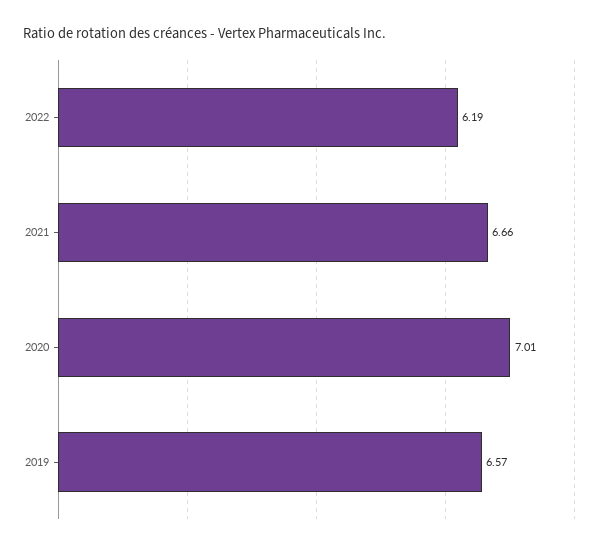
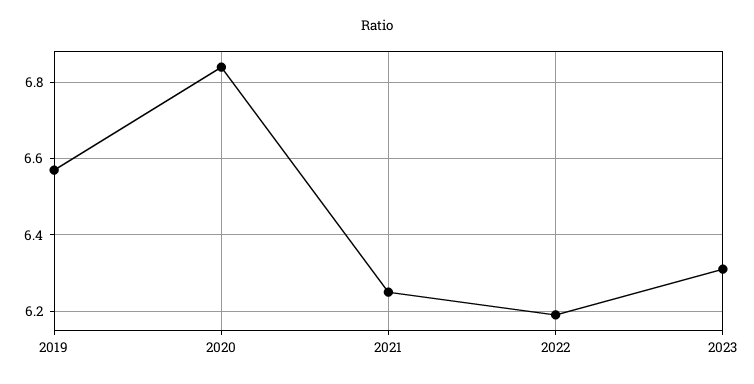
2021: 6.66 -> 6.25
2020: 7.01 -> 6.85
2023: none -> 6.3

